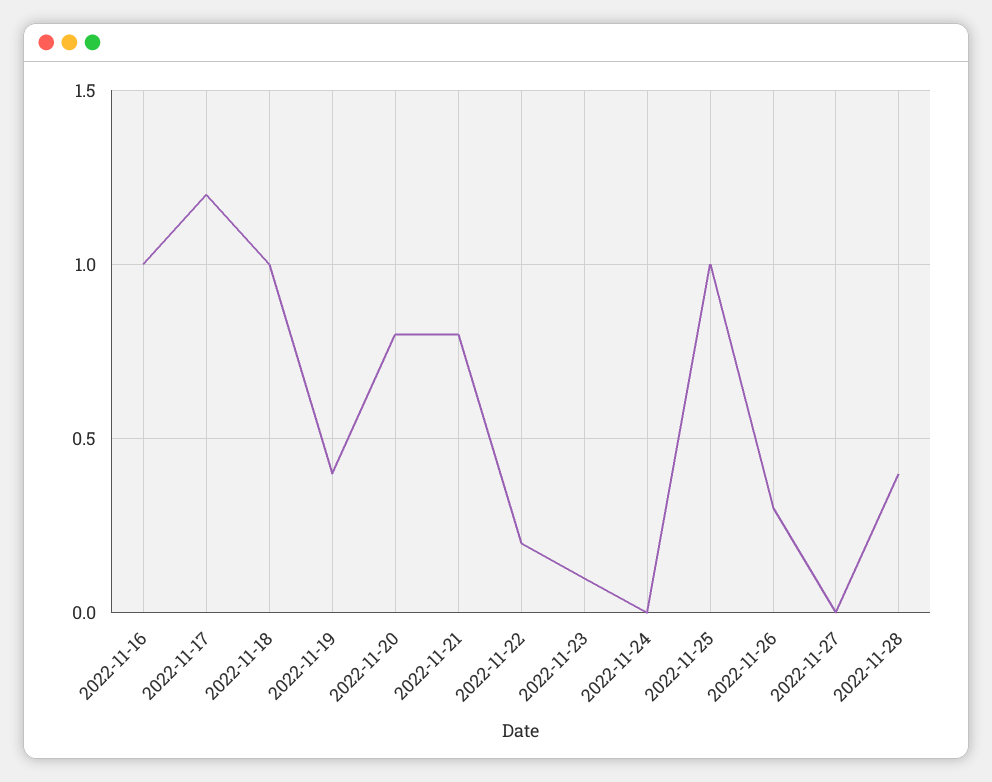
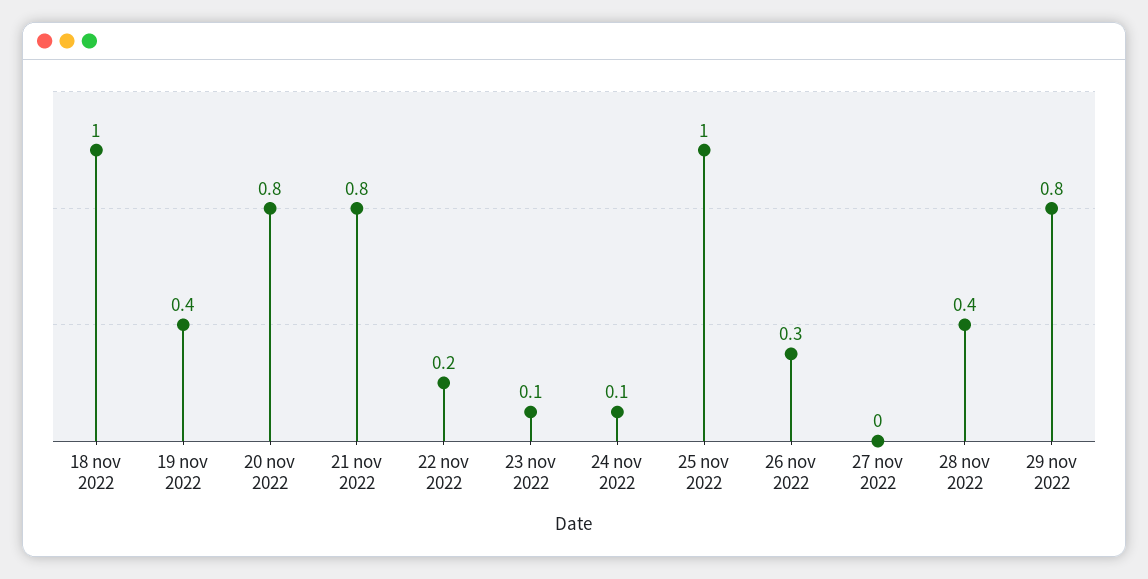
2022-11-16: 1 -> none
2022-11-17: 1.2 -> none
2022-11-24: 0 -> 0.1
29 nov 2022: none -> 0.8

